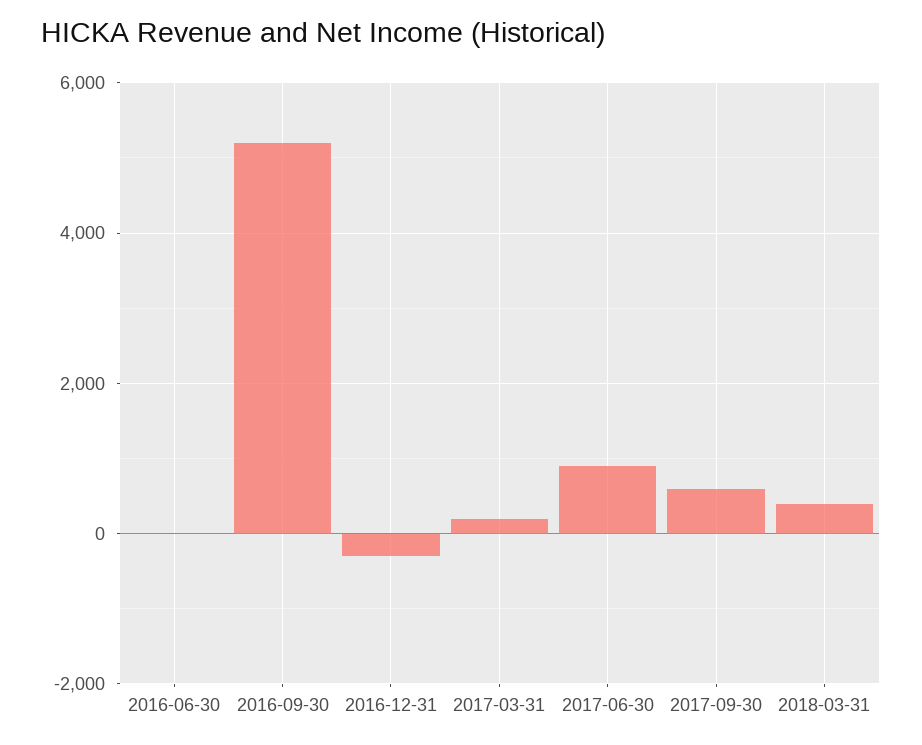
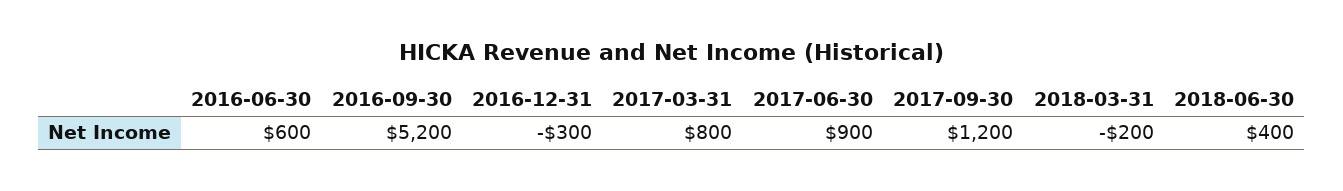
2016-06-30: 0 -> 600
2017-03-31: 200 -> 800
2017-09-30: 600 -> 1200
2018-03-31: 400 -> -200
2018-06-30: none -> 400

